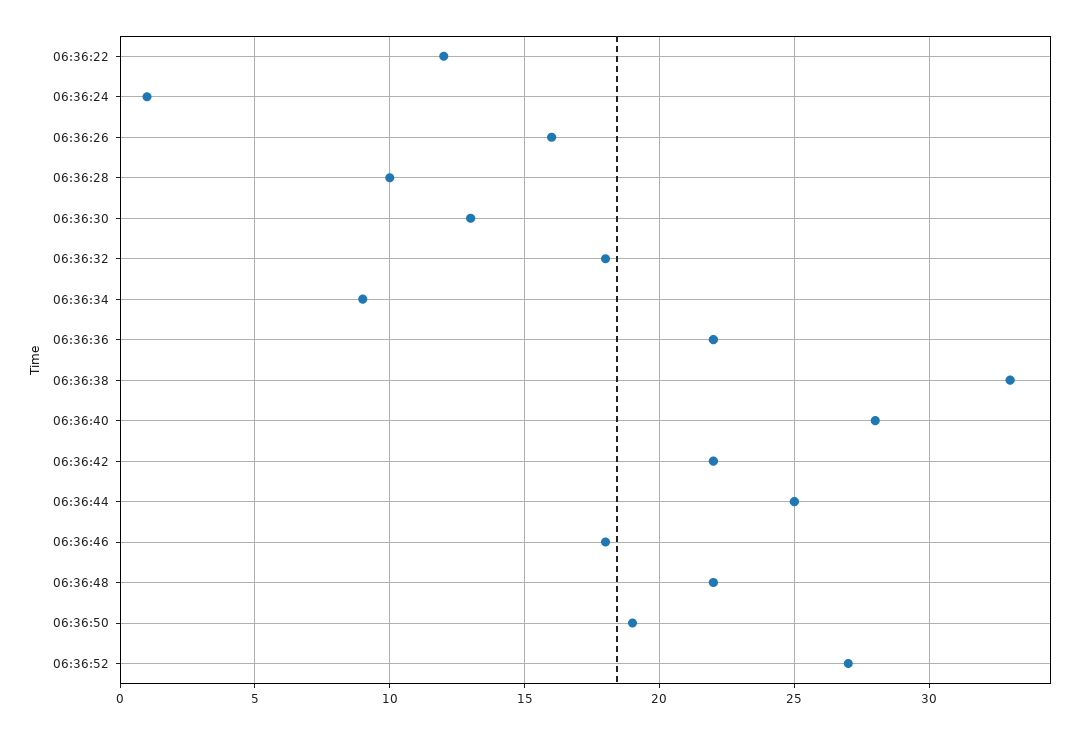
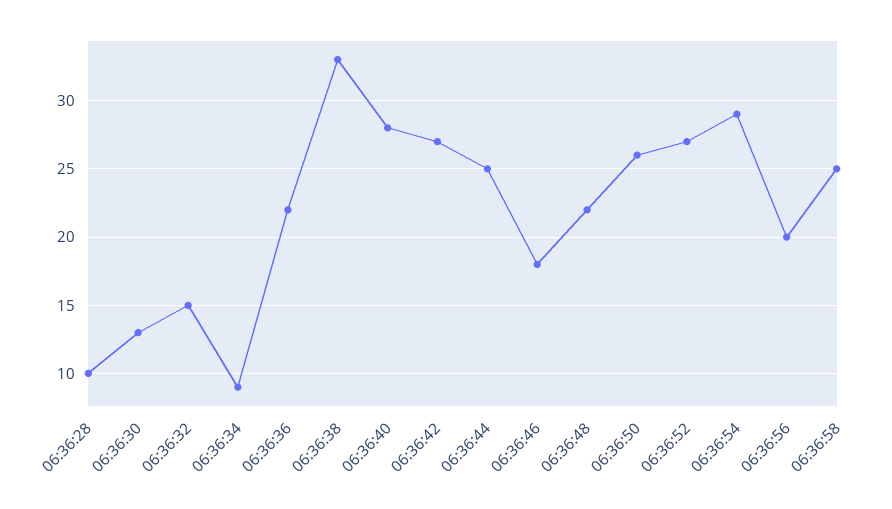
06:36:22: 12 -> none
06:36:24: 1 -> none
06:36:26: 16 -> none
06:36:32: 18 -> 15
06:36:42: 22 -> 27
06:36:50: 19 -> 26
06:36:54: none -> 29
06:36:56: none -> 20
06:36:58: none -> 25

